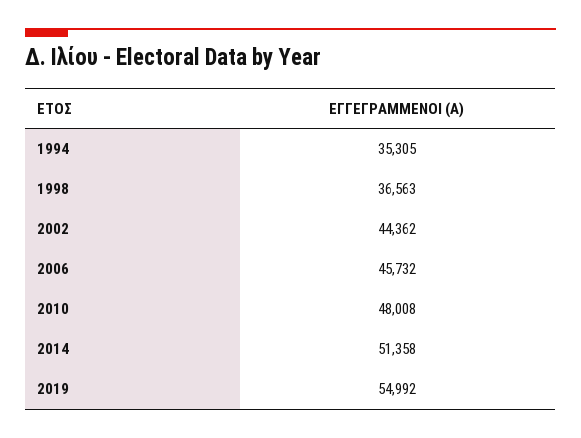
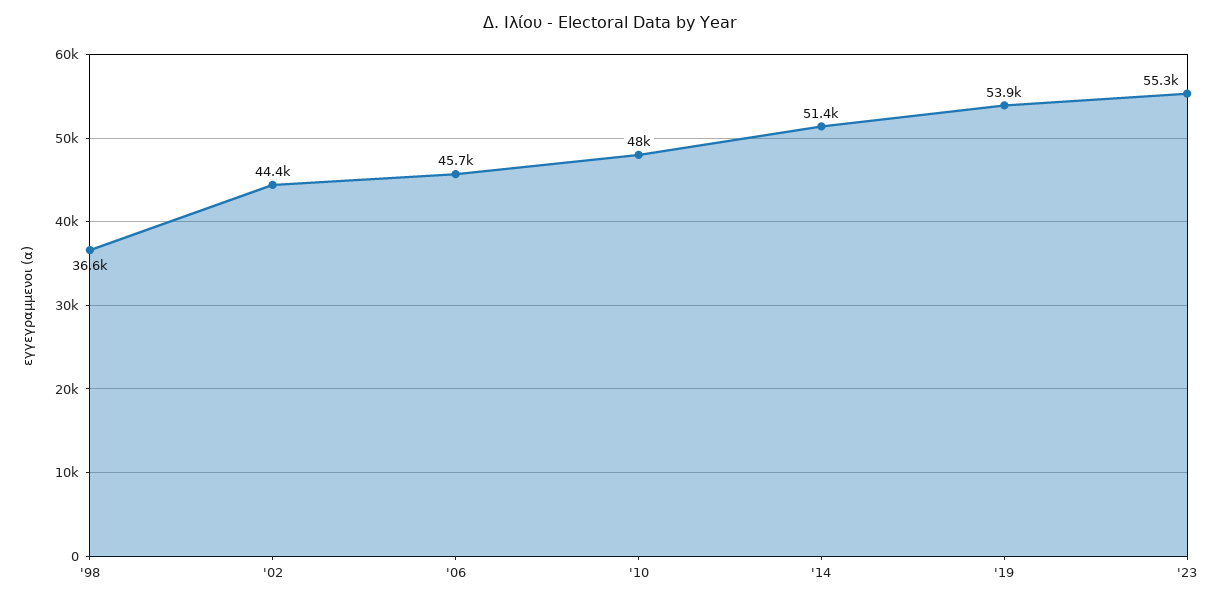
1994: 35305 -> none
2019: 54992 -> 53900
'23: none -> 55300

